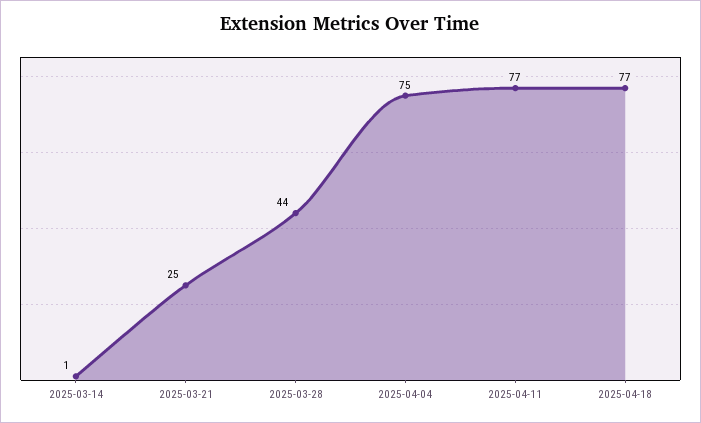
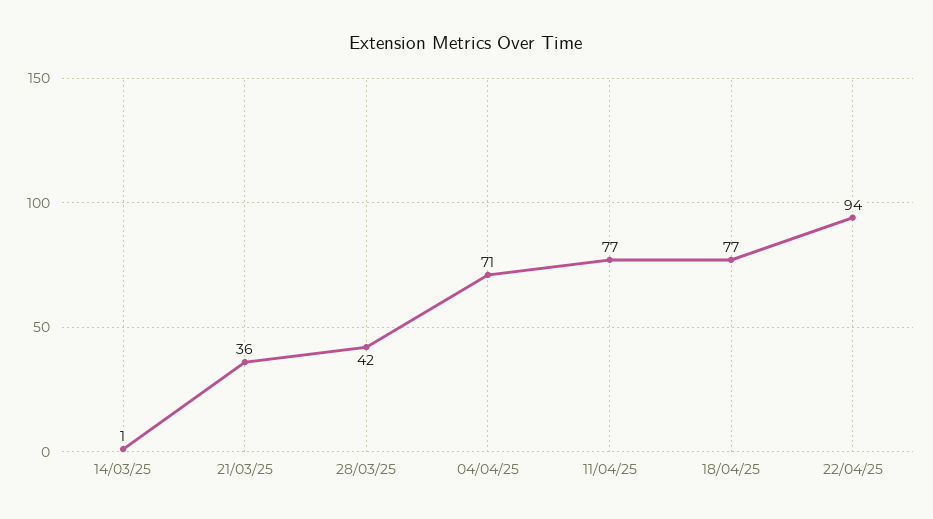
2025-03-21: 25 -> 36
2025-03-28: 44 -> 42
2025-04-04: 75 -> 71
22/04/25: none -> 94

